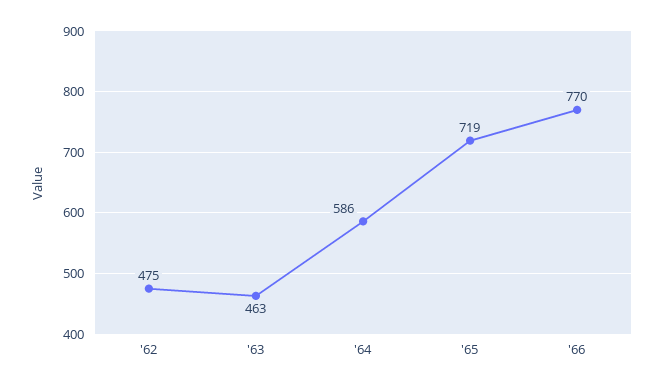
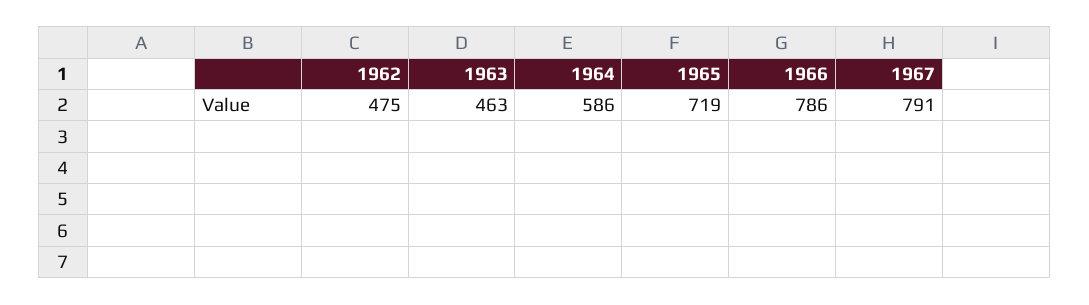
'66: 770 -> 786
1967: none -> 791

